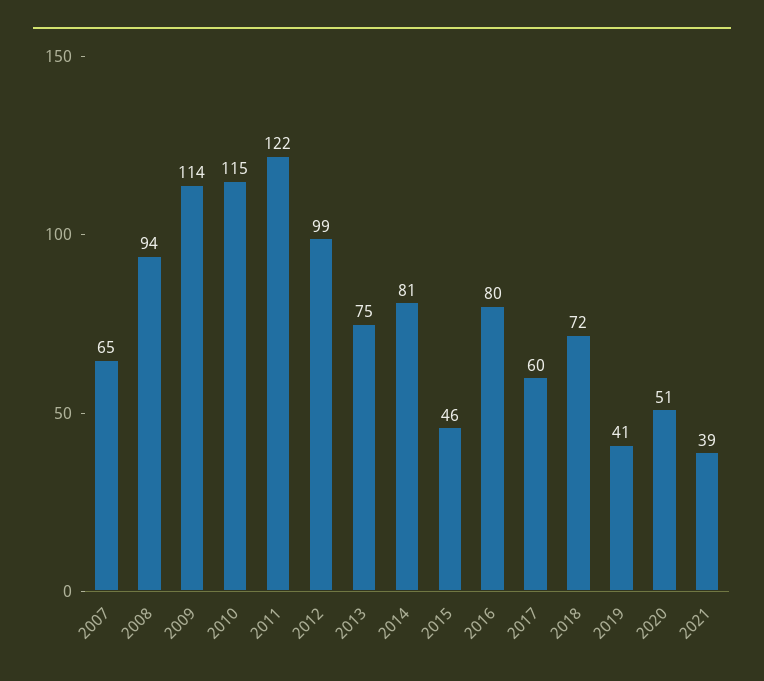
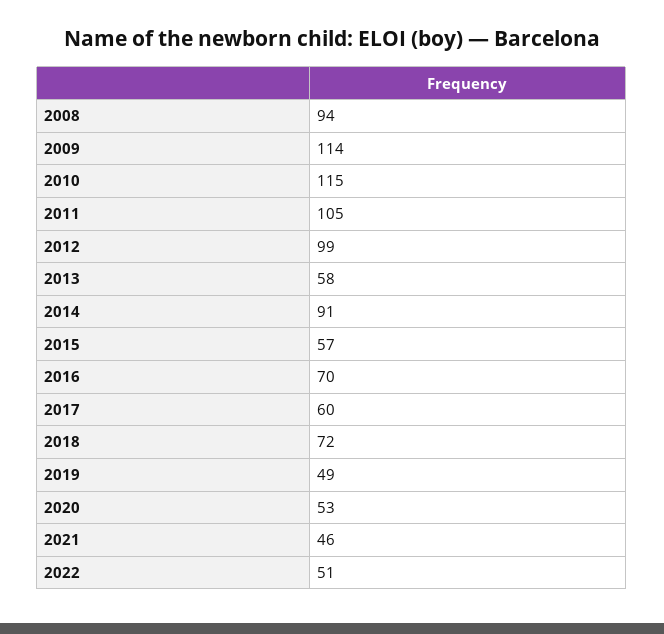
2007: 65 -> none
2011: 122 -> 105
2013: 75 -> 58
2014: 81 -> 91
2015: 46 -> 57
2016: 80 -> 70
2019: 41 -> 49
2020: 51 -> 53
2021: 39 -> 46
2022: none -> 51

